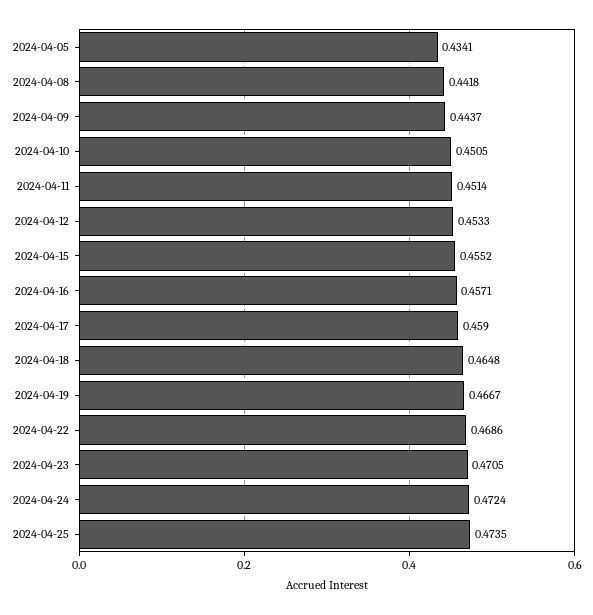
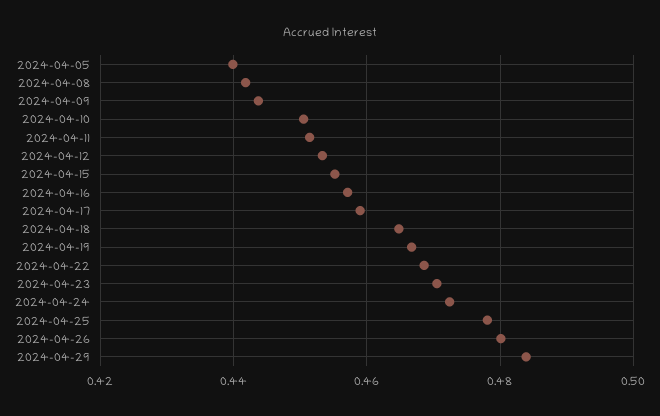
2024-04-05: 0.4341 -> 0.44
2024-04-25: 0.4735 -> 0.478
2024-04-26: none -> 0.48
2024-04-29: none -> 0.484

